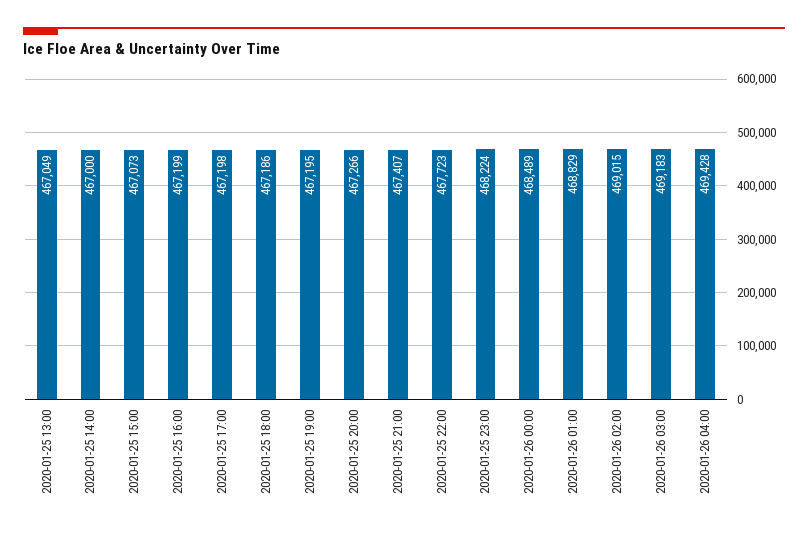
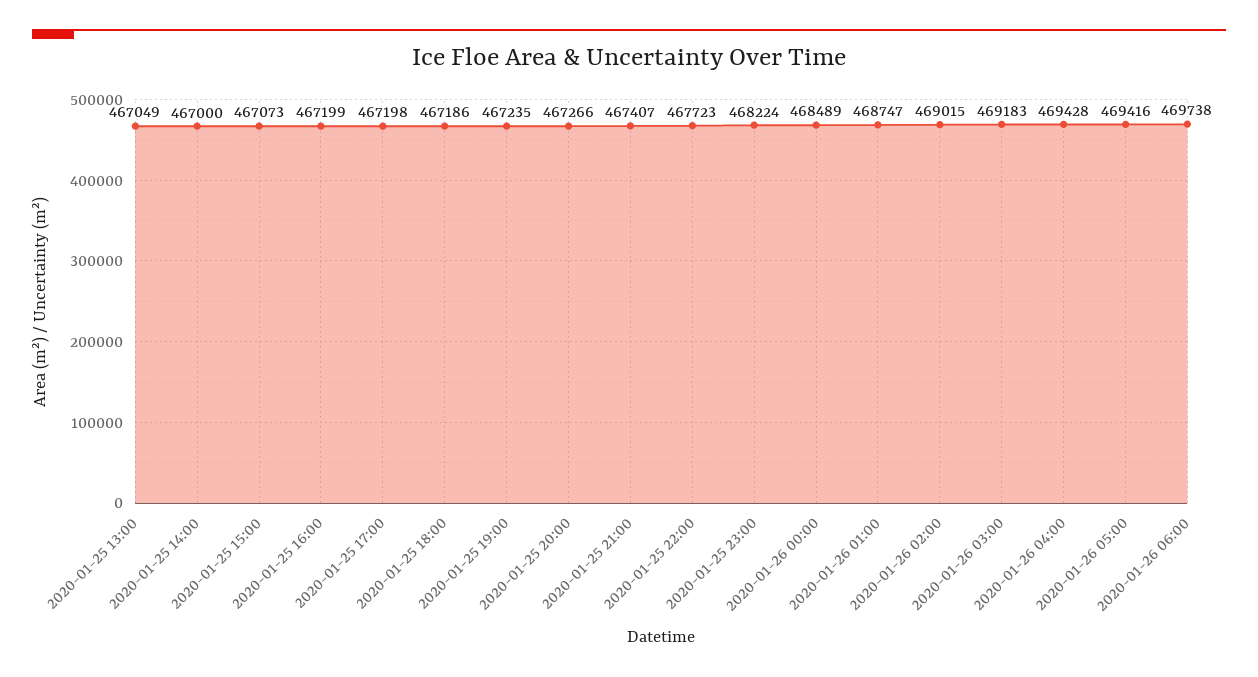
2020-01-25 19:00: 467195 -> 467235
2020-01-26 01:00: 468829 -> 468747
2020-01-26 05:00: none -> 469416
2020-01-26 06:00: none -> 469738

